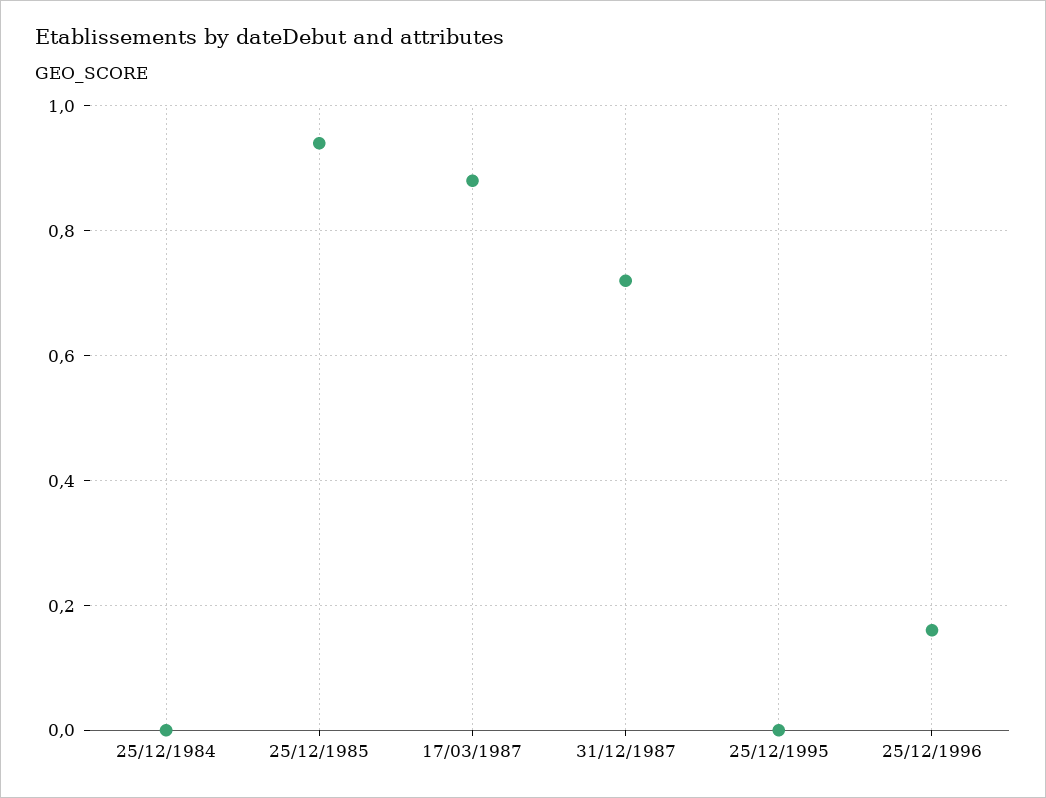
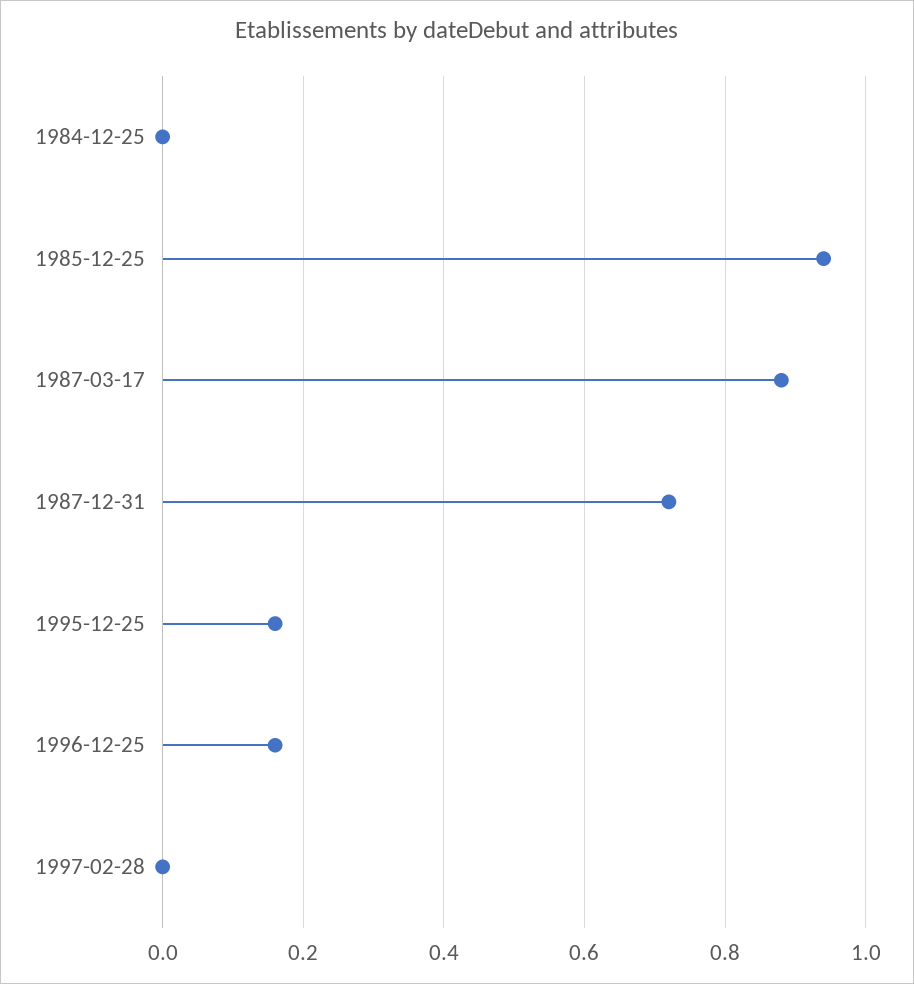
25/12/1995: 0 -> 0.15
1997-02-28: none -> 0

